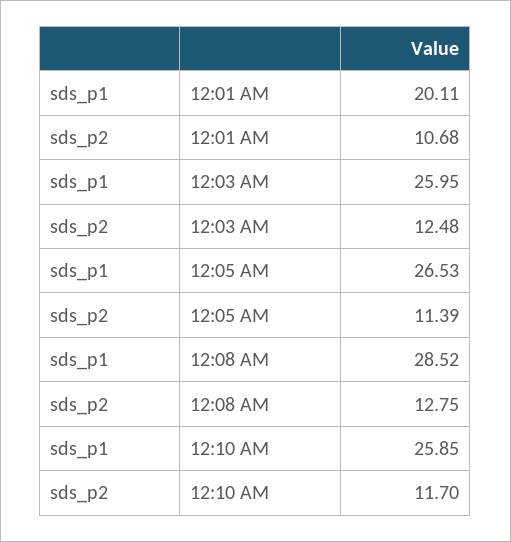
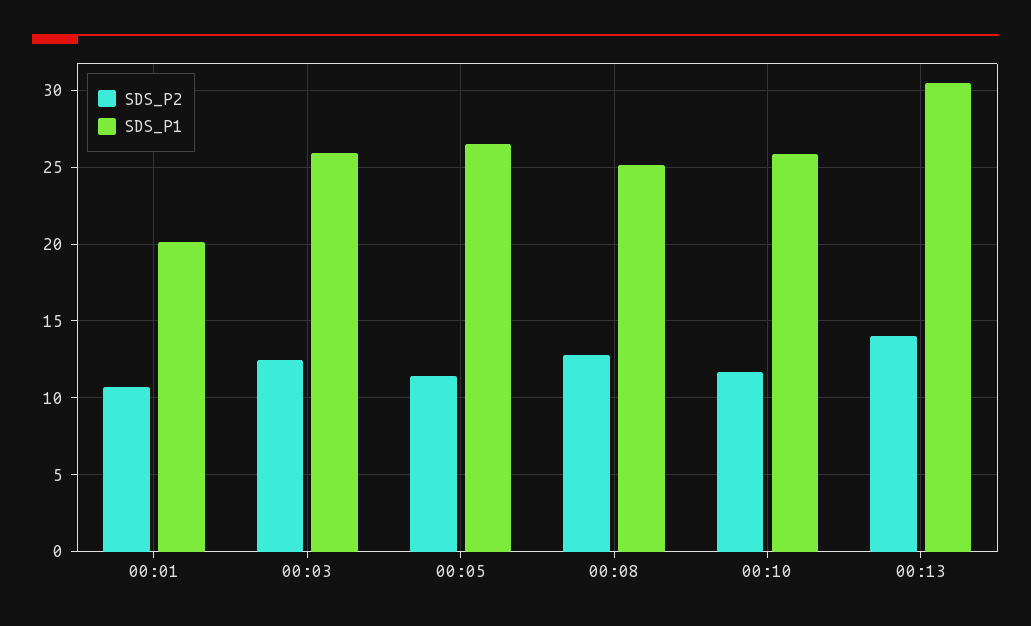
sds_p1, 12:08 AM: 28.52 -> 25
sds_p2, 00:13: none -> 14
sds_p1, 00:13: none -> 30.5

